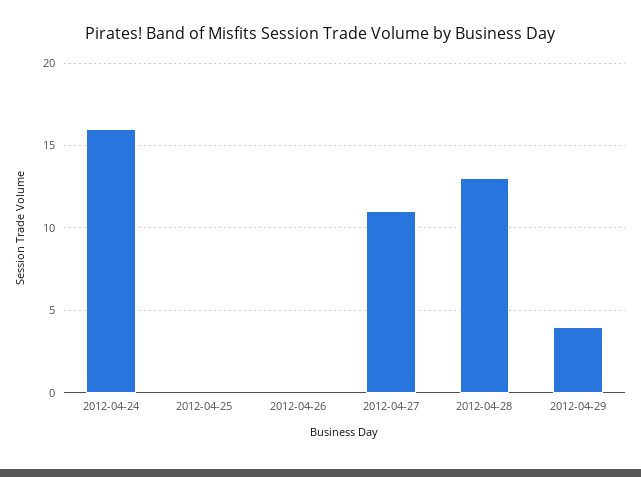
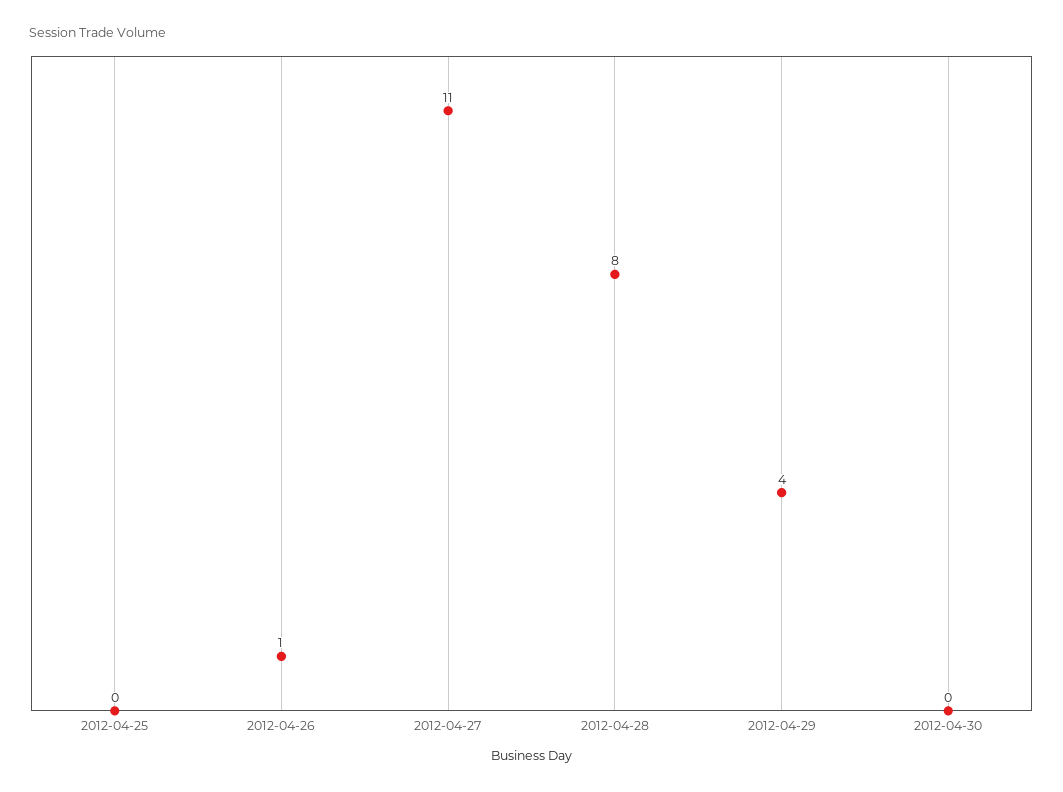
2012-04-24: 16 -> none
2012-04-26: 0 -> 1
2012-04-28: 13 -> 8
2012-04-30: none -> 0

